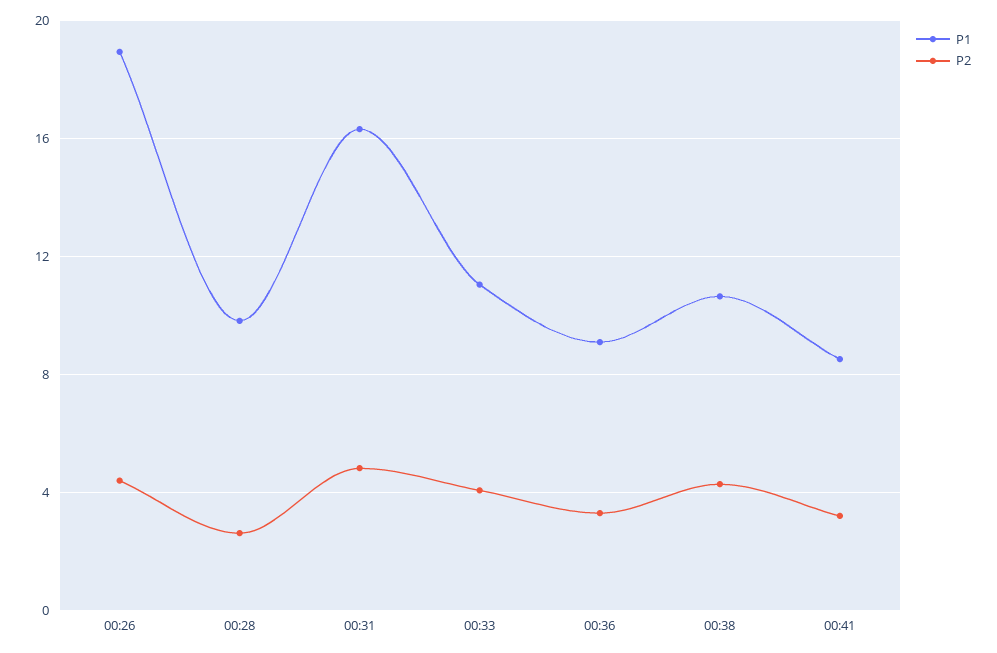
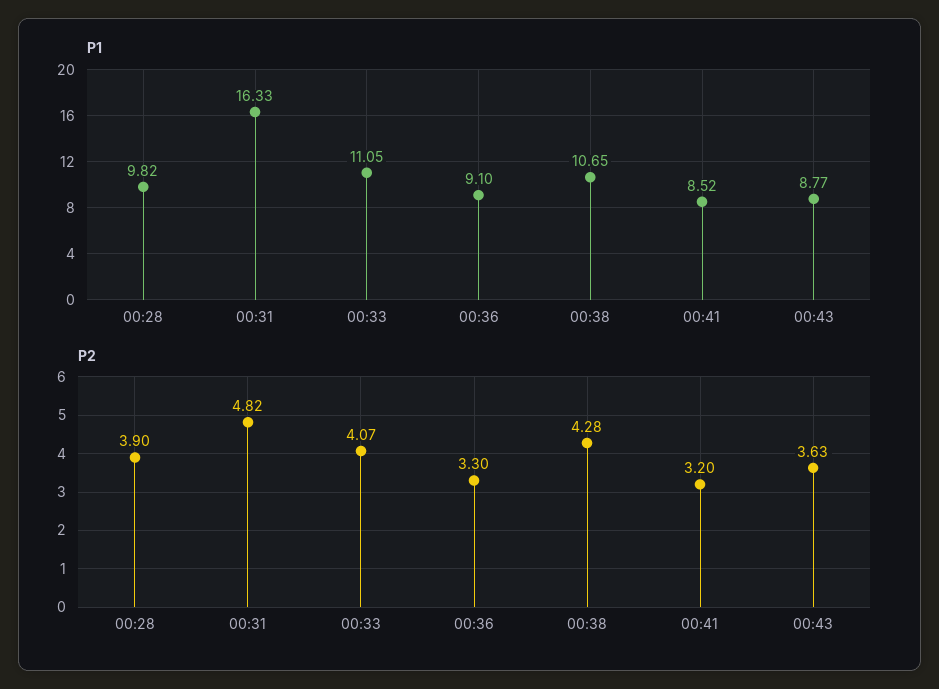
P1, 00:26: 19 -> none
P2, 00:26: 4.5 -> none
P2, 00:28: 2.5 -> 3.9
P1, 00:43: none -> 8.77
P2, 00:43: none -> 3.63

